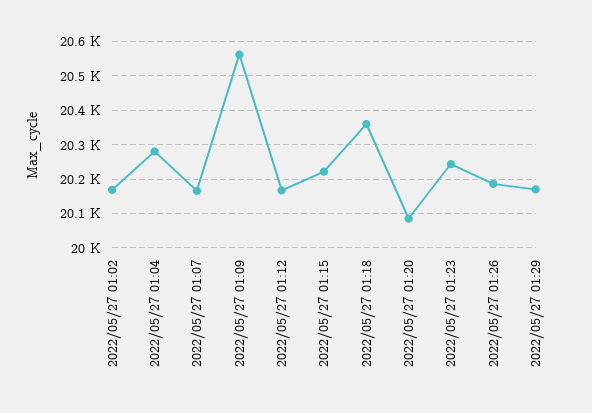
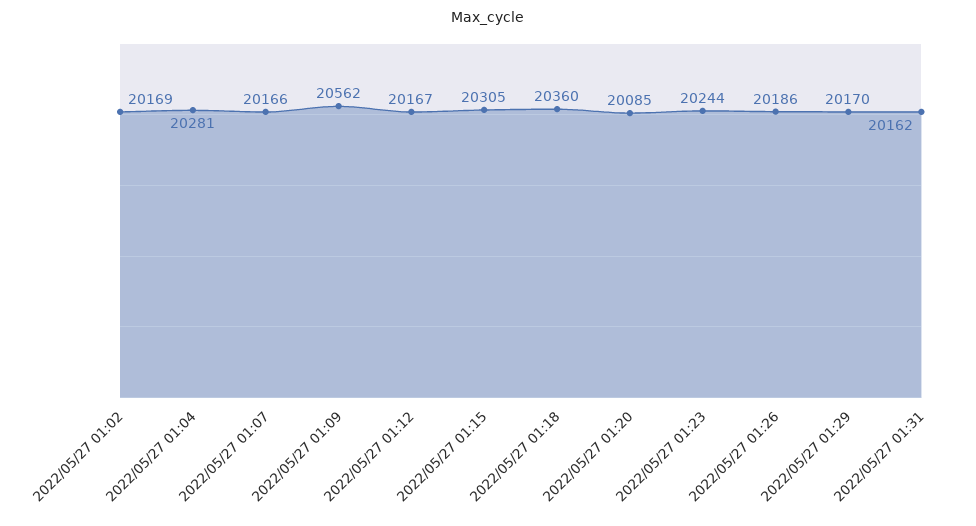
2022/05/27 01:15: 20220 -> 20305
2022/05/27 01:31: none -> 20162

